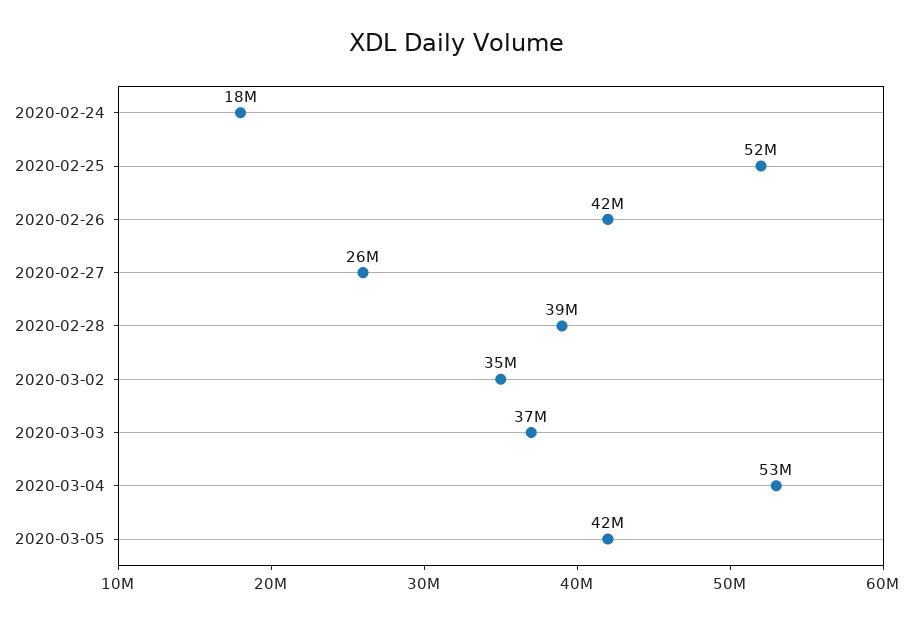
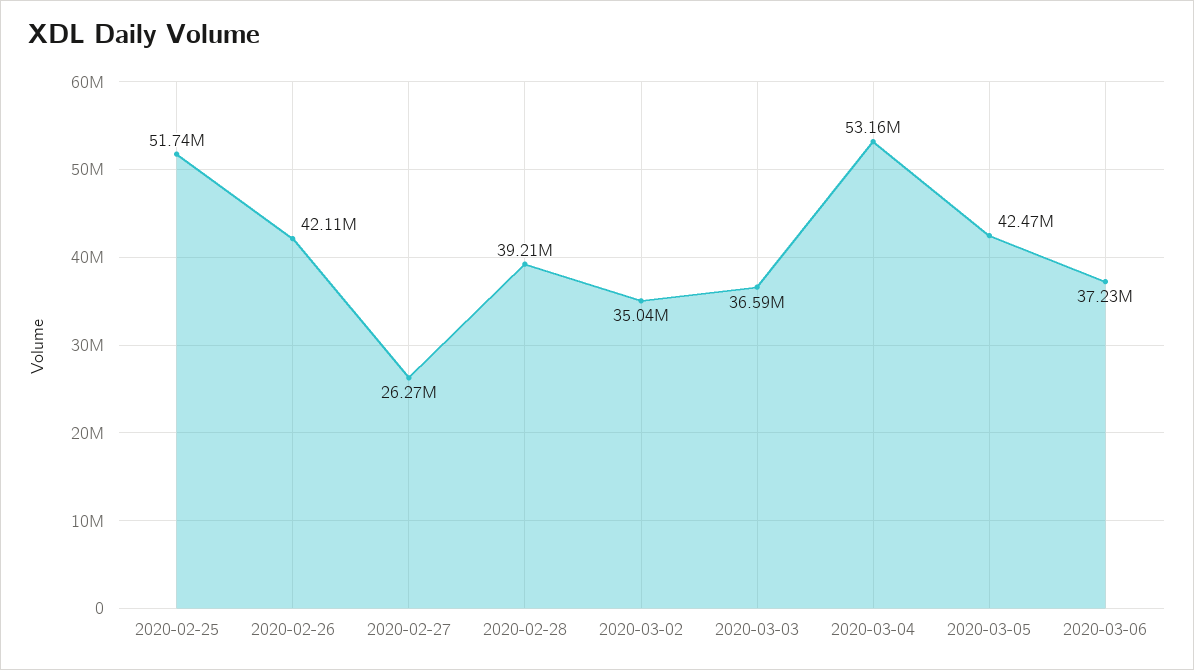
2020-02-24: 18000000 -> none
2020-03-06: none -> 37230000

